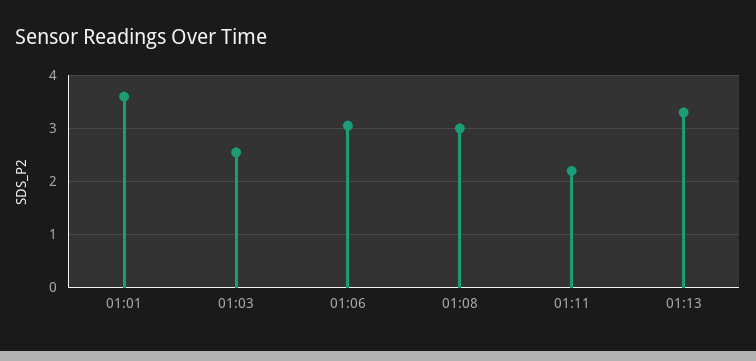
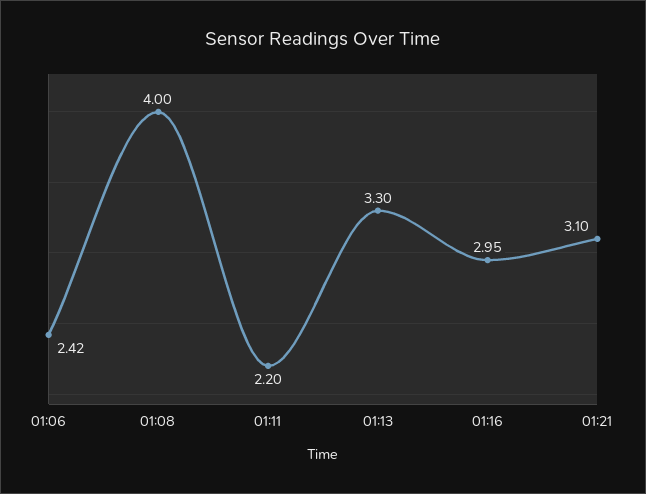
01:01: 3.6 -> none
01:03: 2.6 -> none
01:06: 3 -> 2.42
01:08: 3 -> 4
01:16: none -> 2.95
01:21: none -> 3.1

